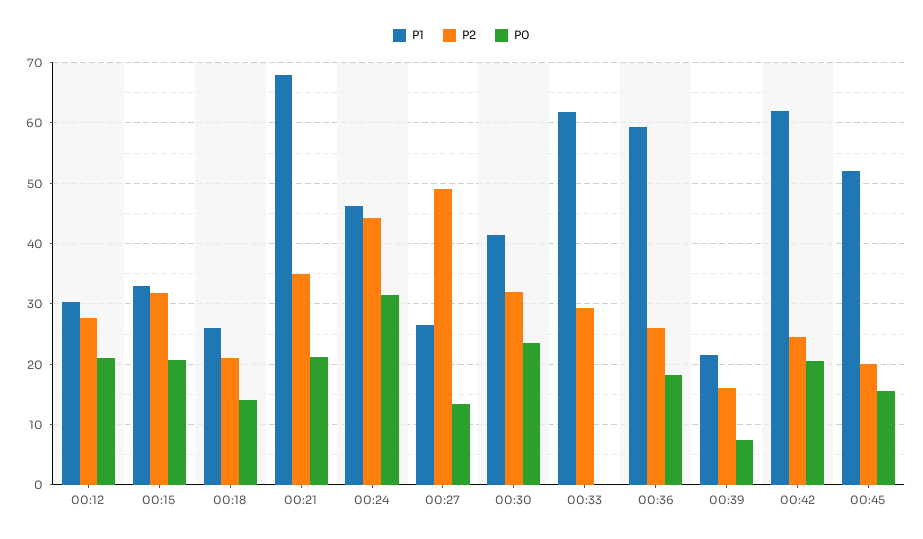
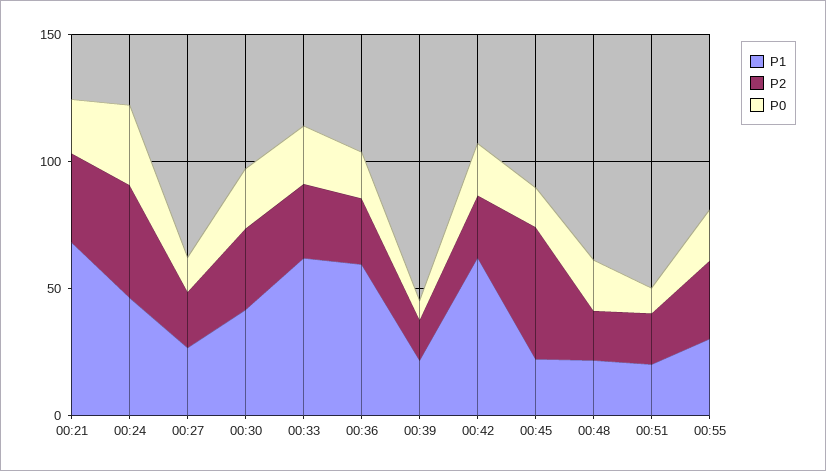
P1, 00:12: 30 -> none
P2, 00:12: 28 -> none
P0, 00:12: 21 -> none
P1, 00:15: 33 -> none
P2, 00:15: 32 -> none
P0, 00:15: 21 -> none
P1, 00:18: 26 -> none
P2, 00:18: 21 -> none
P0, 00:18: 14 -> none
P2, 00:27: 49 -> 20
P0, 00:33: 0 -> 20
P1, 00:45: 52 -> 20
P2, 00:45: 20 -> 50
P1, 00:48: none -> 20
P2, 00:48: none -> 20
P0, 00:48: none -> 20
P1, 00:51: none -> 20
P2, 00:51: none -> 20
P0, 00:51: none -> 10
P1, 00:55: none -> 30
P2, 00:55: none -> 30
P0, 00:55: none -> 20

